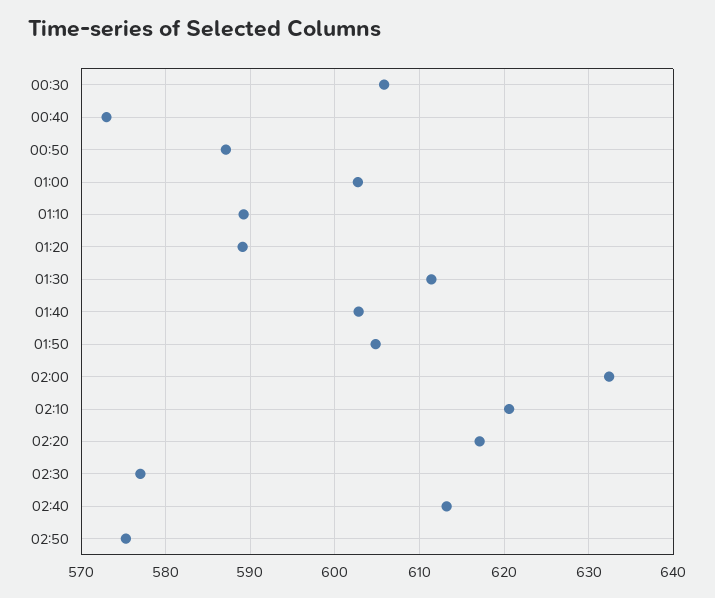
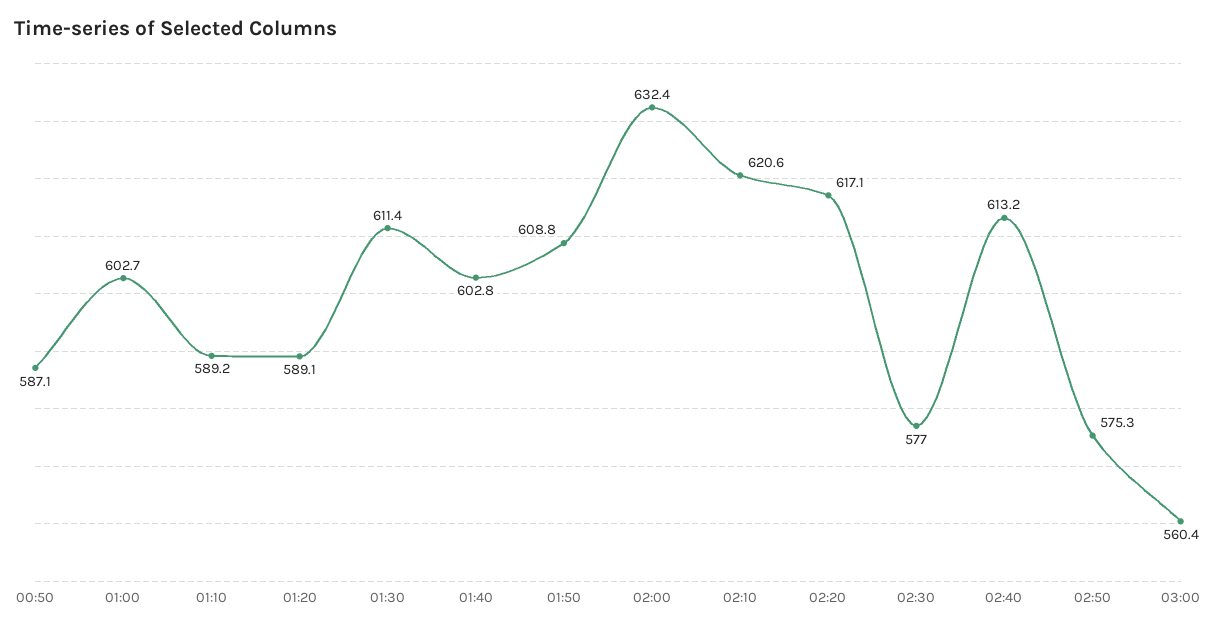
00:30: 606 -> none
00:40: 573 -> none
01:50: 605 -> 608.8
03:00: none -> 560.4

